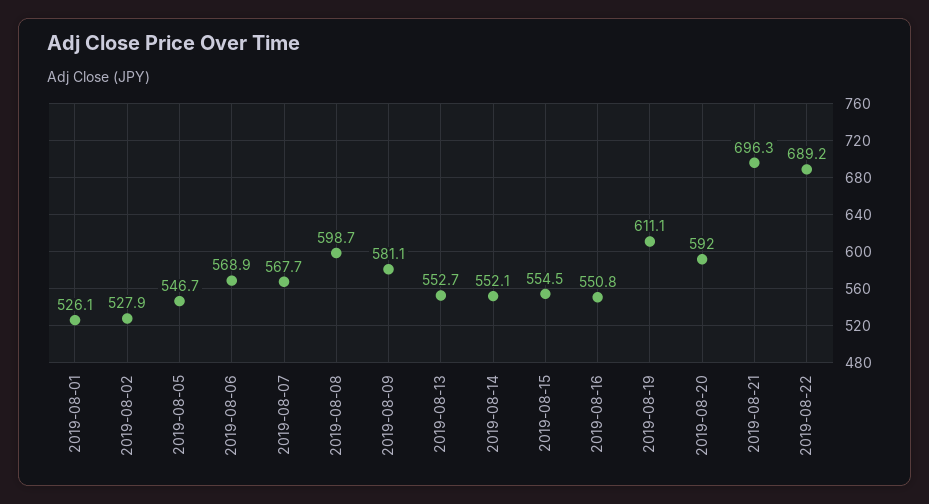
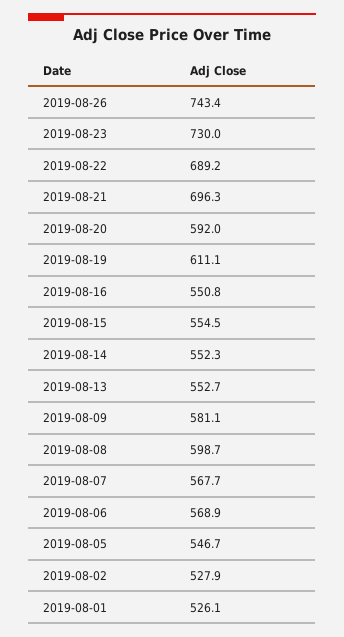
2019-08-14: 552.1 -> 552.3
2019-08-26: none -> 743.4
2019-08-23: none -> 730

